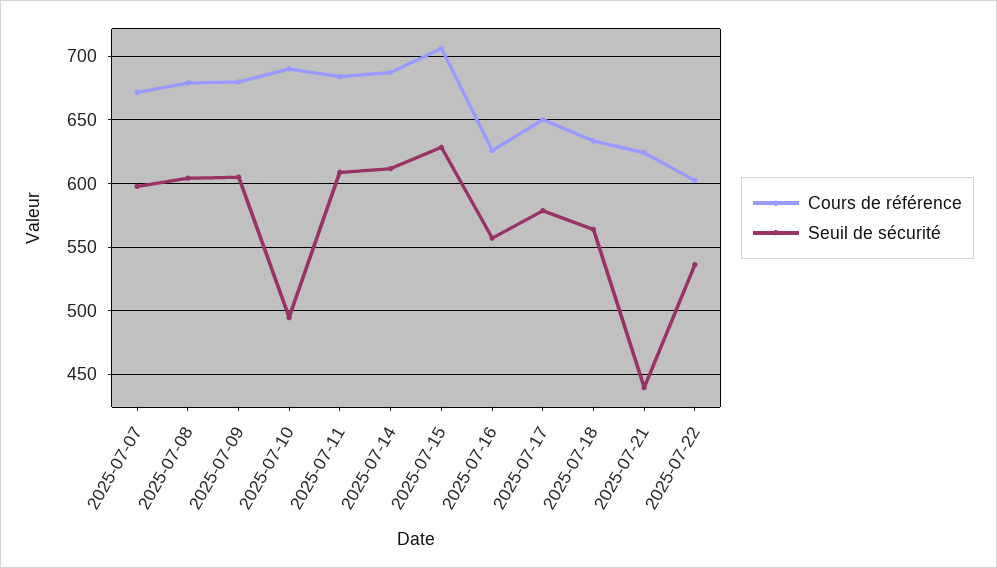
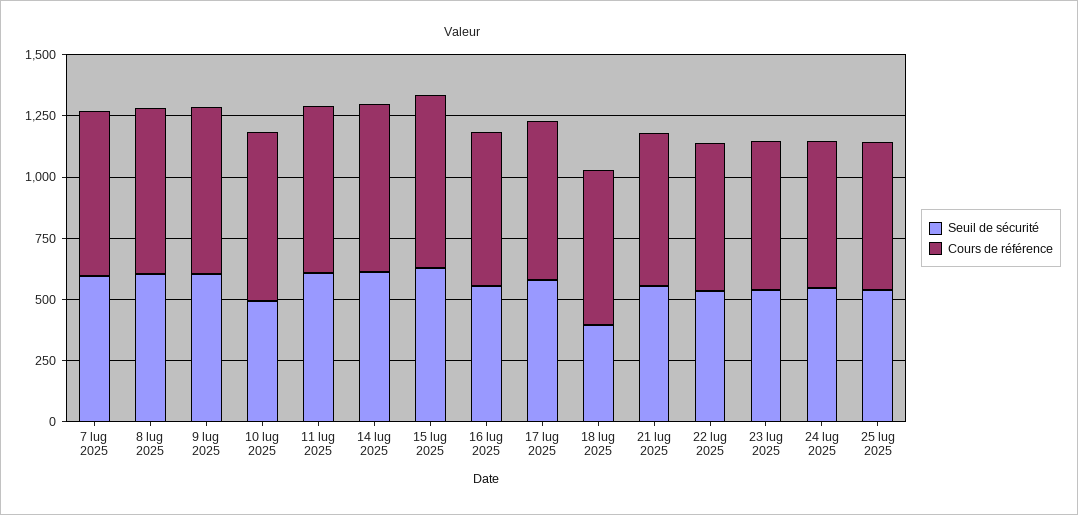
Seuil de sécurité, 2025-07-18: 565 -> 400
Seuil de sécurité, 2025-07-21: 440 -> 550
Seuil de sécurité, 23 lug 2025: none -> 550
Cours de référence, 23 lug 2025: none -> 600
Seuil de sécurité, 24 lug 2025: none -> 550
Cours de référence, 24 lug 2025: none -> 600
Seuil de sécurité, 25 lug 2025: none -> 550
Cours de référence, 25 lug 2025: none -> 600

